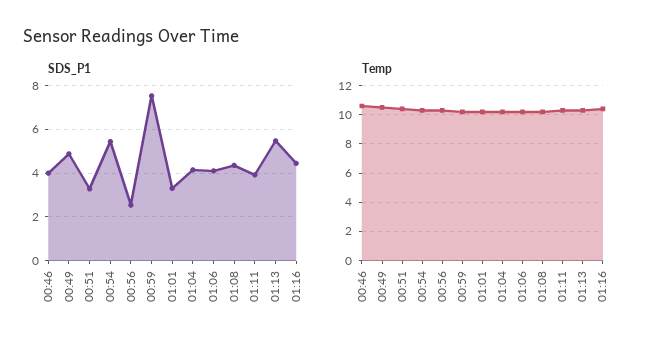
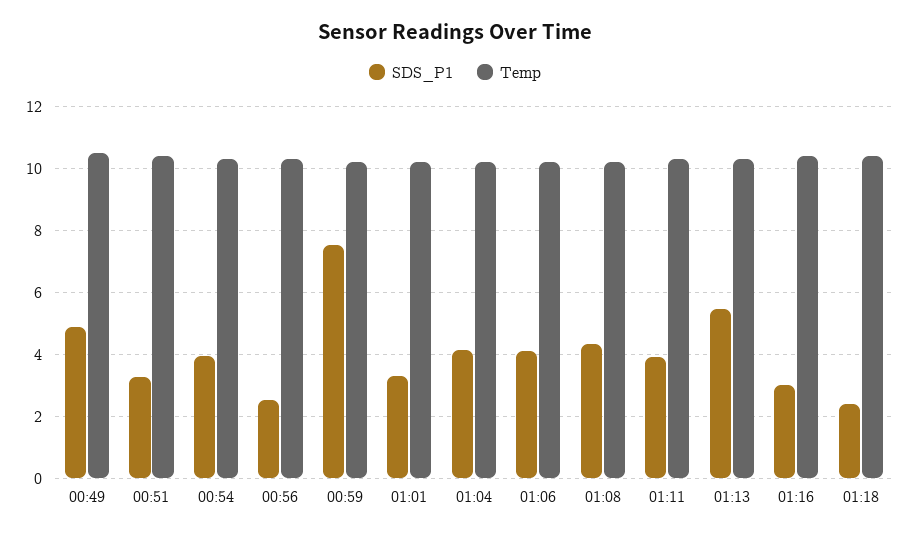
SDS_P1, 00:46: 4 -> none
SDS_P1, 00:54: 5.5 -> 4
SDS_P1, 01:16: 4.5 -> 3
Temp, 00:46: 10.5 -> none
SDS_P1, 01:18: none -> 2.4
Temp, 01:18: none -> 10.4

